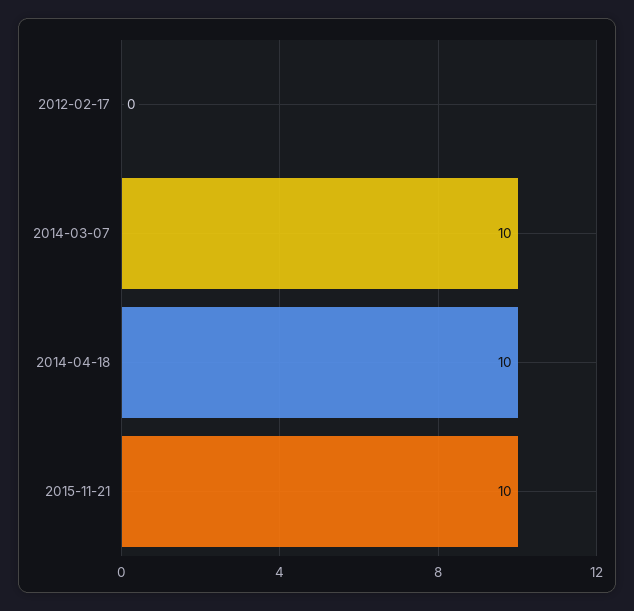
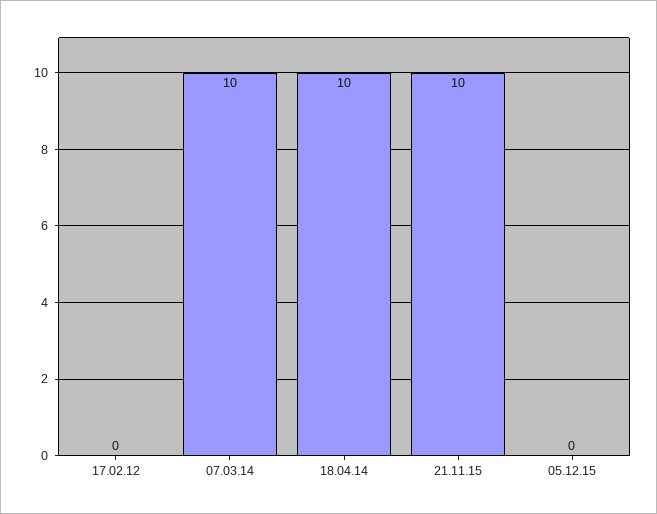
05.12.15: none -> 0

